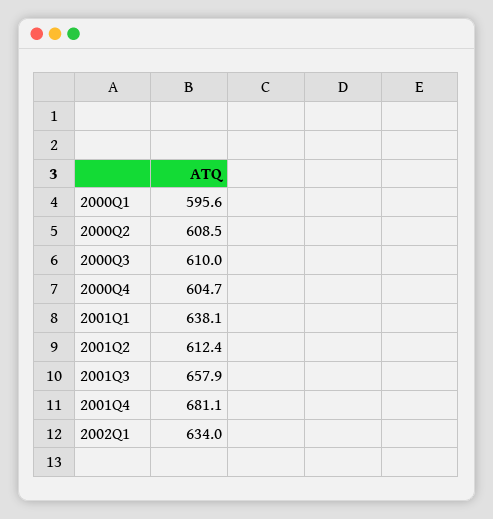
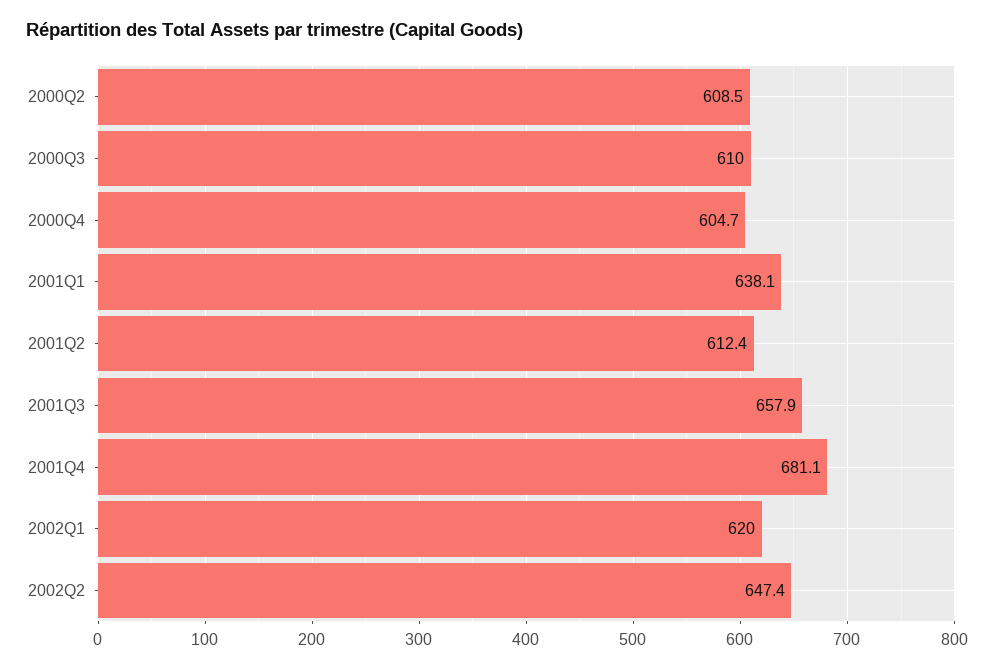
2000Q1: 595.6 -> none
2002Q1: 634 -> 620
2002Q2: none -> 647.4

